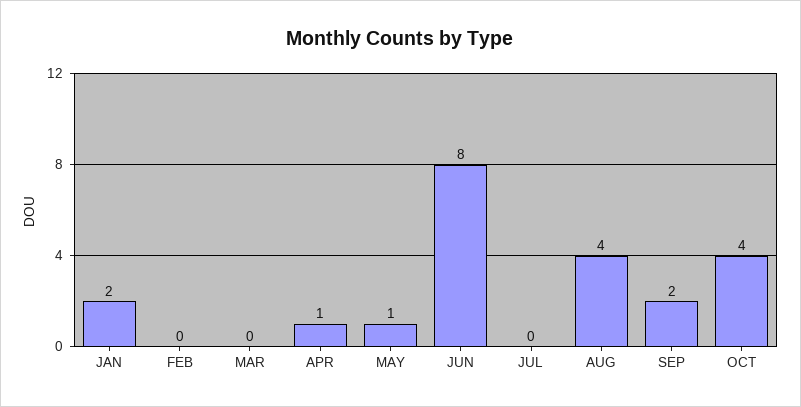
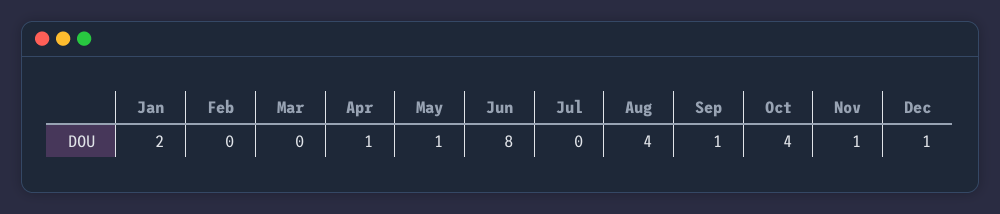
SEP: 2 -> 1
Nov: none -> 1
Dec: none -> 1

